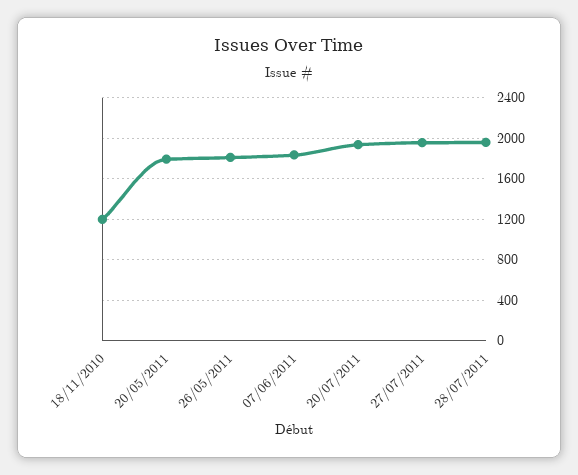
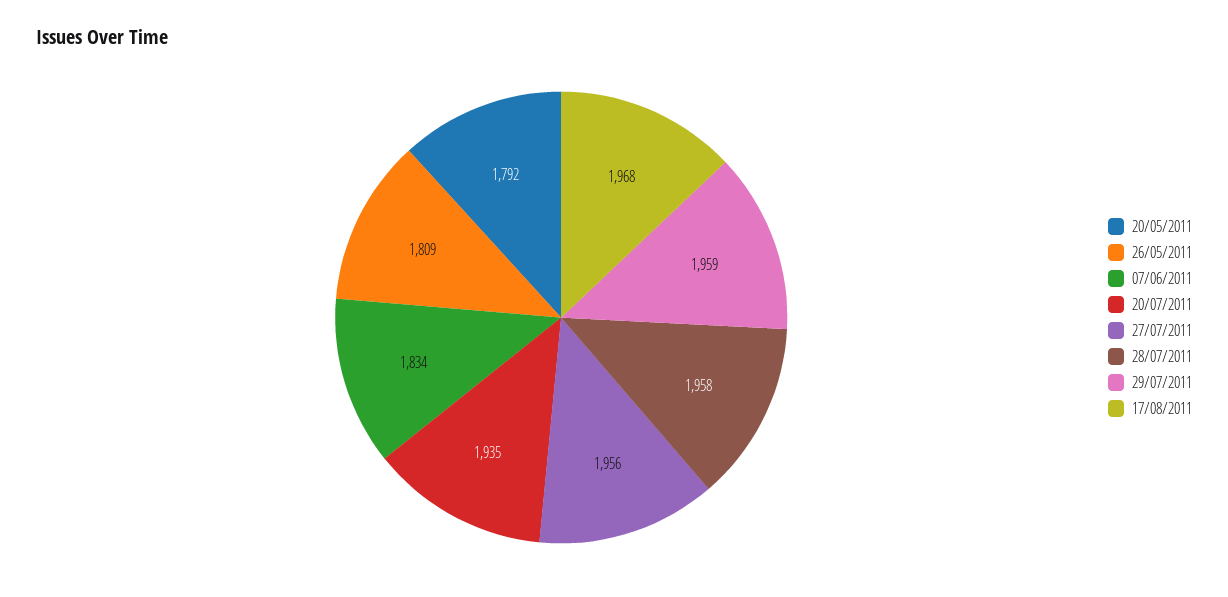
18/11/2010: 1200 -> none
29/07/2011: none -> 1959
17/08/2011: none -> 1968

